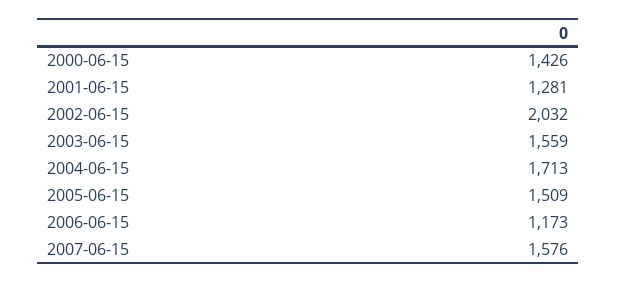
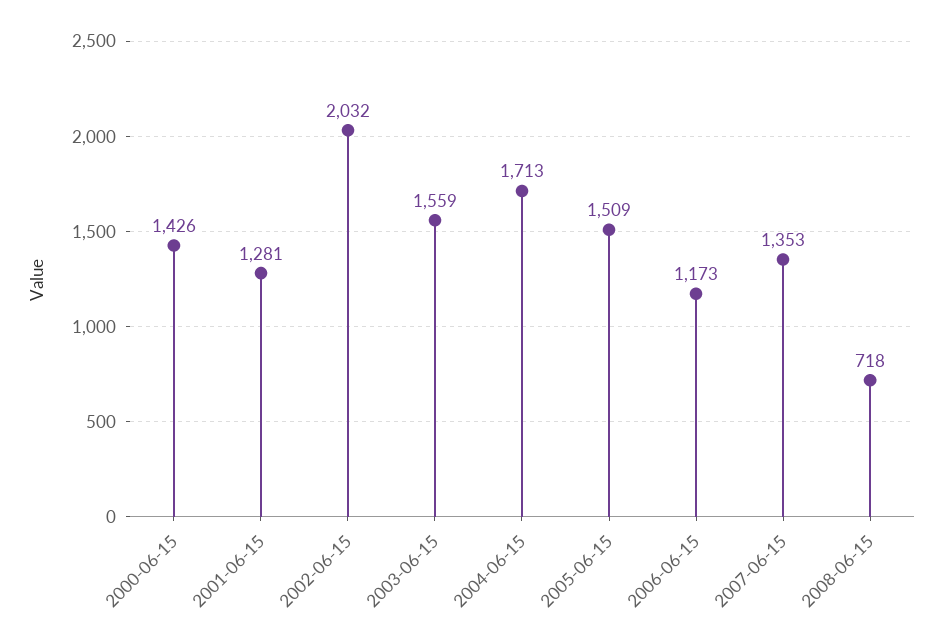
2007-06-15: 1576 -> 1353
2008-06-15: none -> 718

